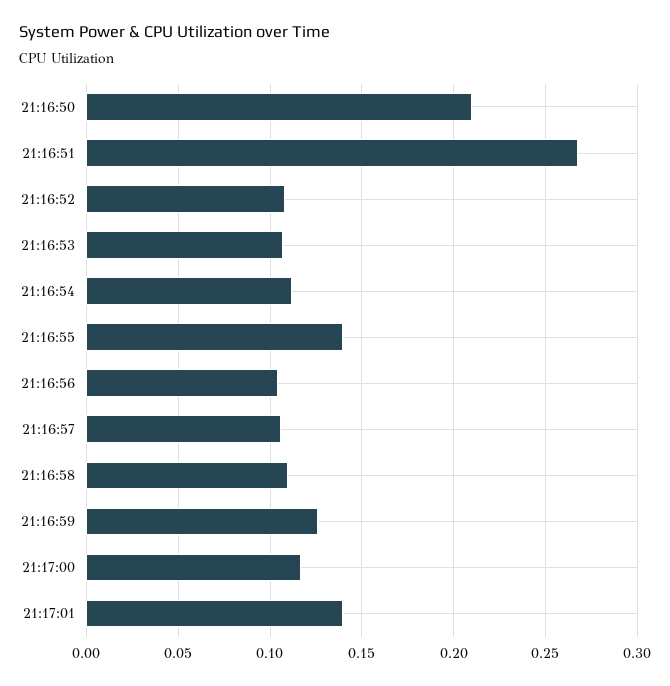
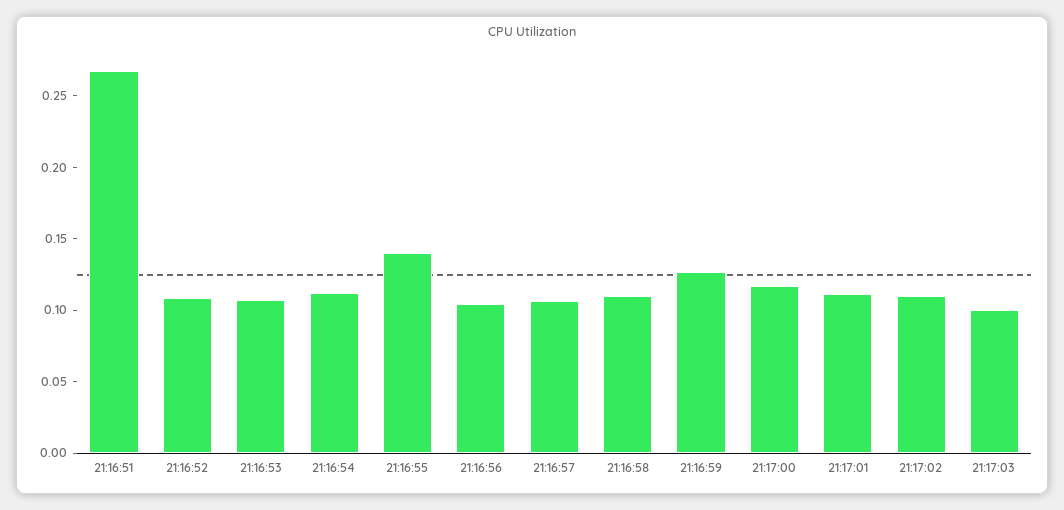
21:16:50: 0.21 -> none
21:17:01: 0.14 -> 0.11
21:17:02: none -> 0.11
21:17:03: none -> 0.1

